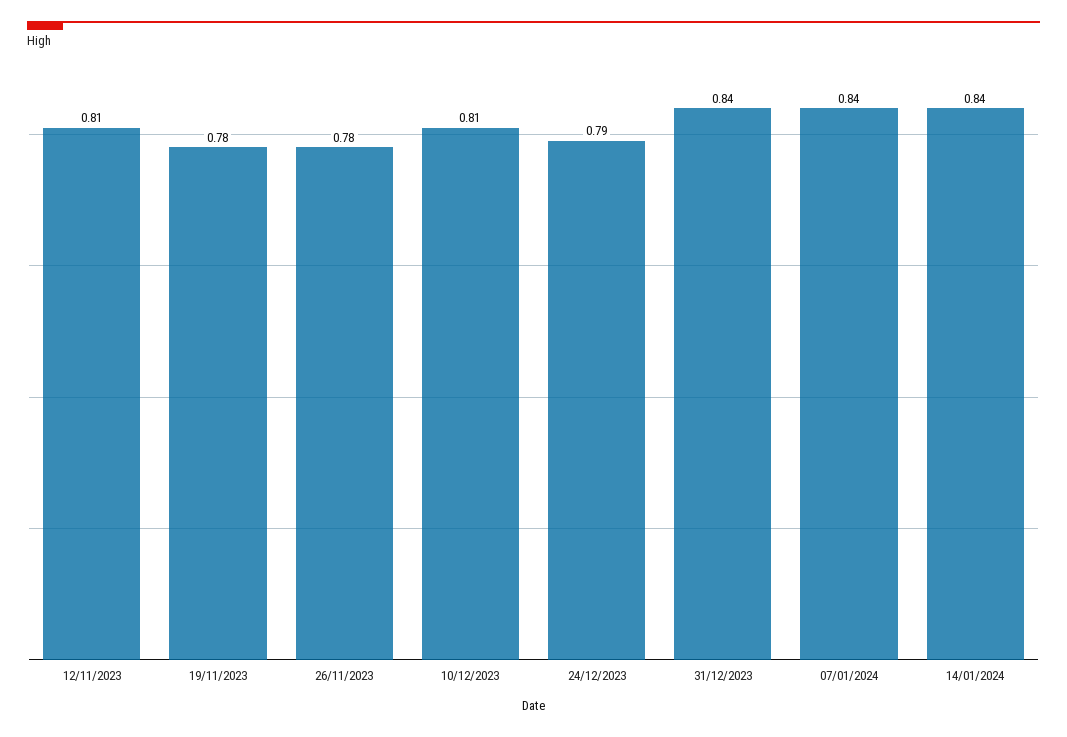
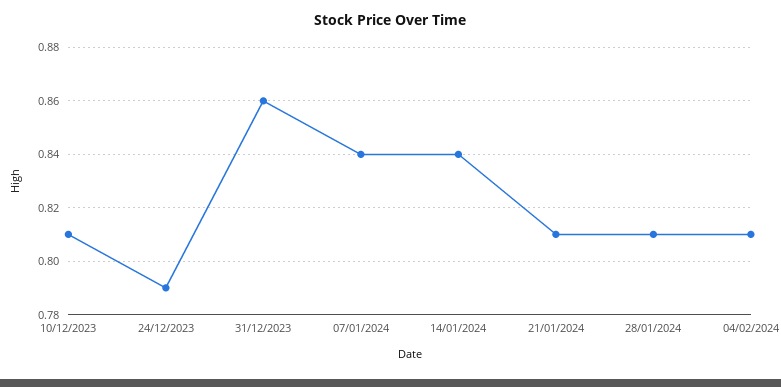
12/11/2023: 0.81 -> none
19/11/2023: 0.78 -> none
26/11/2023: 0.78 -> none
31/12/2023: 0.84 -> 0.86
21/01/2024: none -> 0.81
28/01/2024: none -> 0.81
04/02/2024: none -> 0.81

